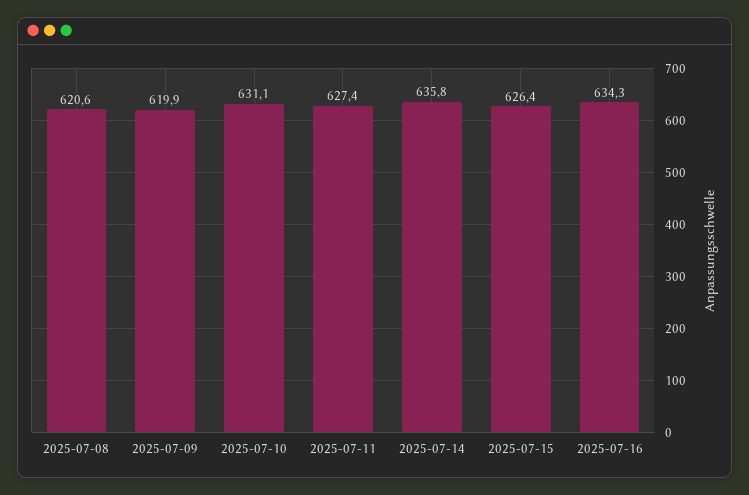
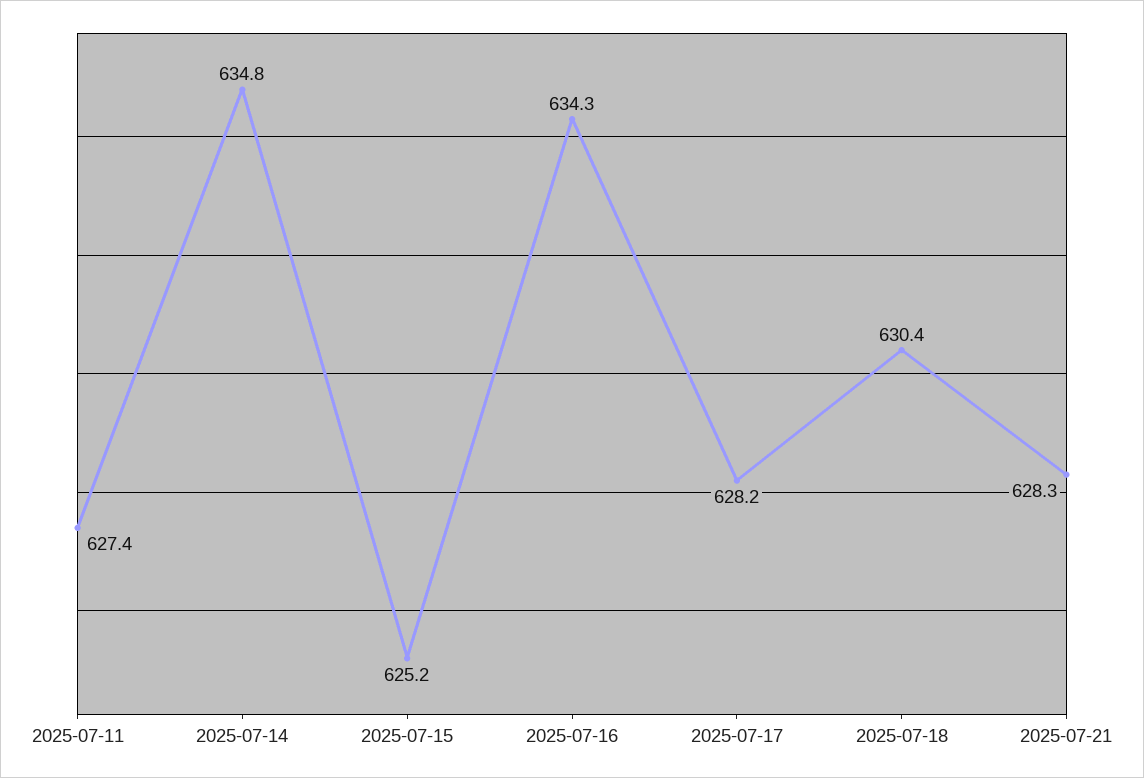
2025-07-08: 620.6 -> none
2025-07-09: 619.9 -> none
2025-07-10: 631.1 -> none
2025-07-14: 635.8 -> 634.8
2025-07-15: 626.4 -> 625.2
2025-07-17: none -> 628.2
2025-07-18: none -> 630.4
2025-07-21: none -> 628.3

